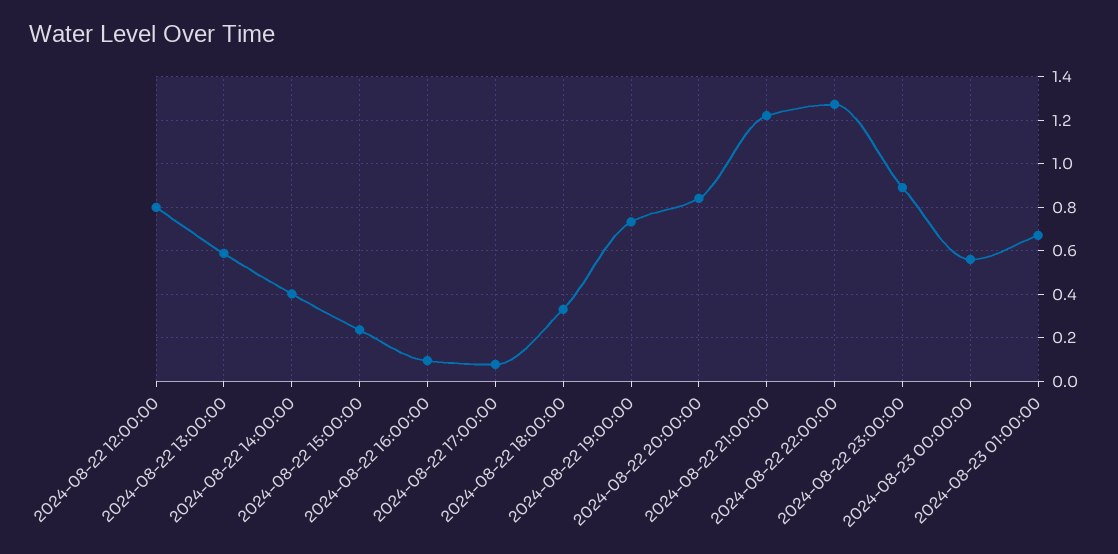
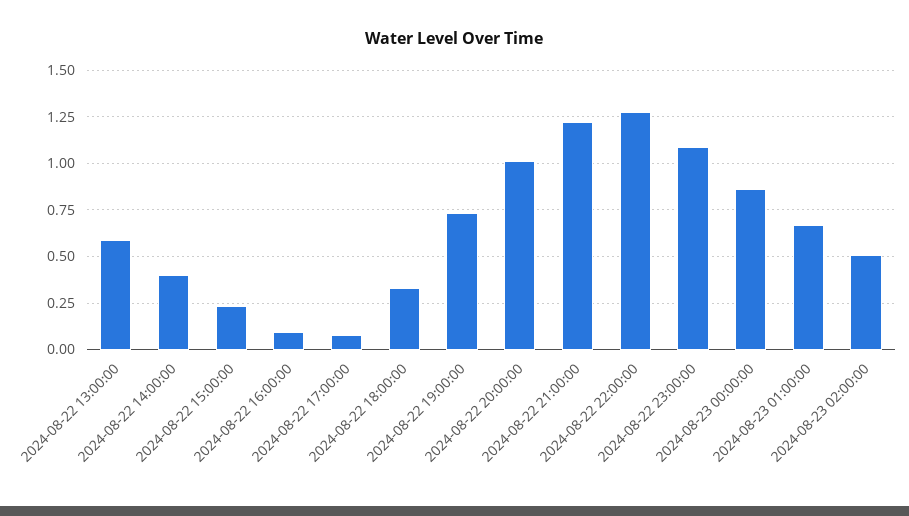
2024-08-22 12:00:00: 0.8 -> none
2024-08-22 20:00:00: 0.85 -> 1
2024-08-22 23:00:00: 0.9 -> 1.1
2024-08-23 00:00:00: 0.55 -> 0.85
2024-08-23 02:00:00: none -> 0.5

